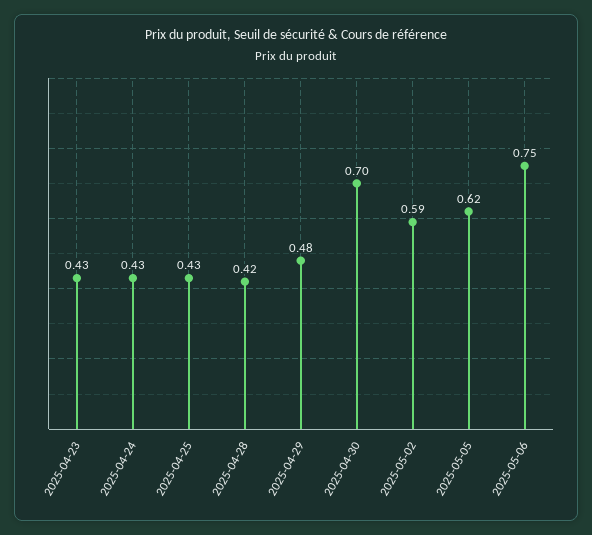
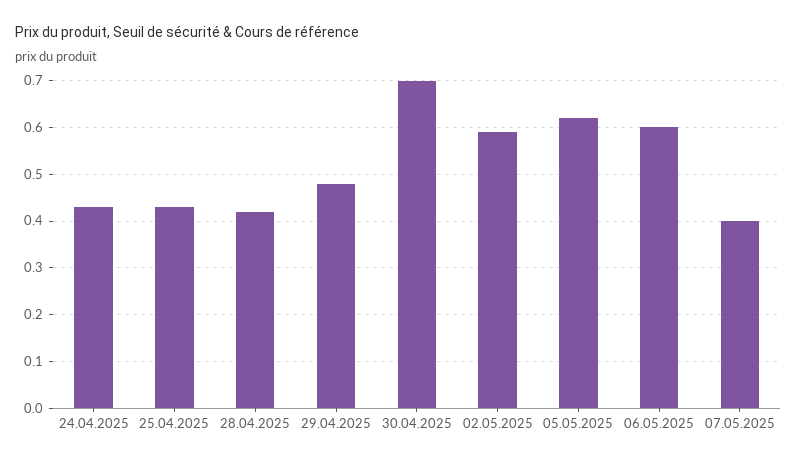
2025-04-23: 0.43 -> none
2025-05-06: 0.75 -> 0.6
07.05.2025: none -> 0.4

